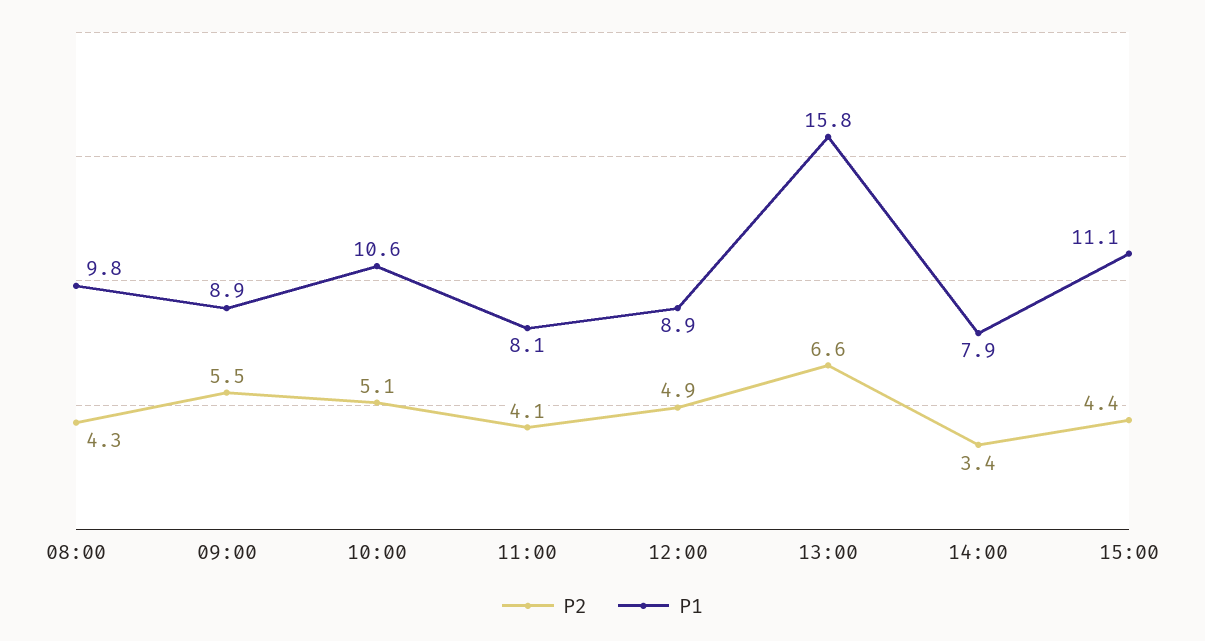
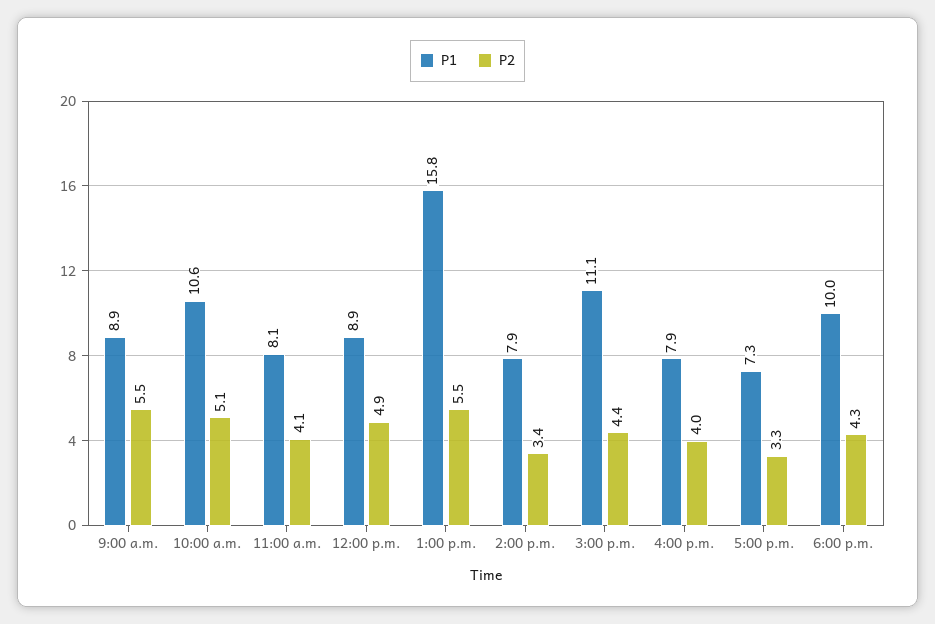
P2, 08:00: 4.3 -> none
P1, 08:00: 9.8 -> none
P2, 13:00: 6.6 -> 5.5
P1, 4:00 p.m.: none -> 7.9
P2, 4:00 p.m.: none -> 4
P1, 5:00 p.m.: none -> 7.3
P2, 5:00 p.m.: none -> 3.3
P1, 6:00 p.m.: none -> 10
P2, 6:00 p.m.: none -> 4.3

